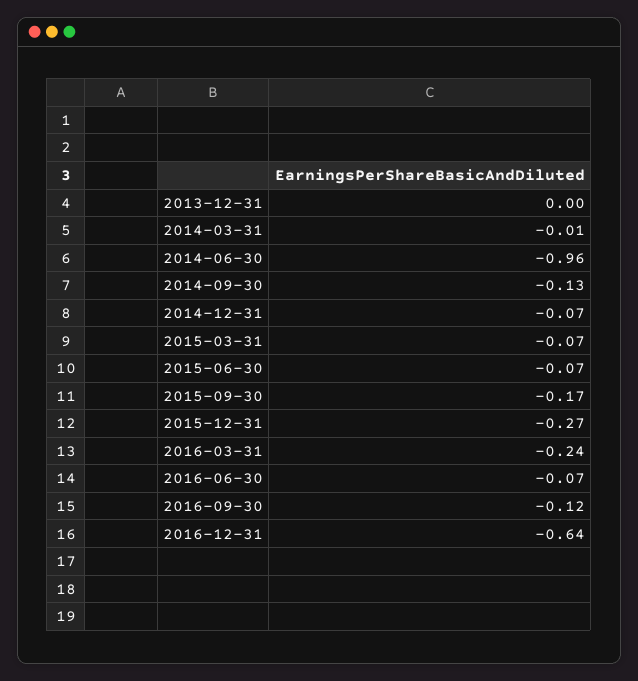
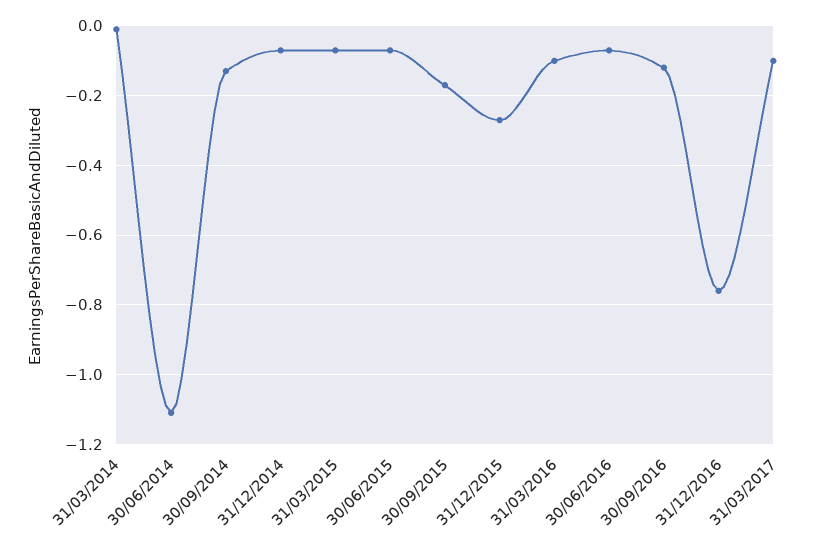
2013-12-31: 0 -> none
2014-06-30: -0.96 -> -1.1
2016-03-31: -0.24 -> -0.1
2016-12-31: -0.64 -> -0.75
31/03/2017: none -> -0.1

